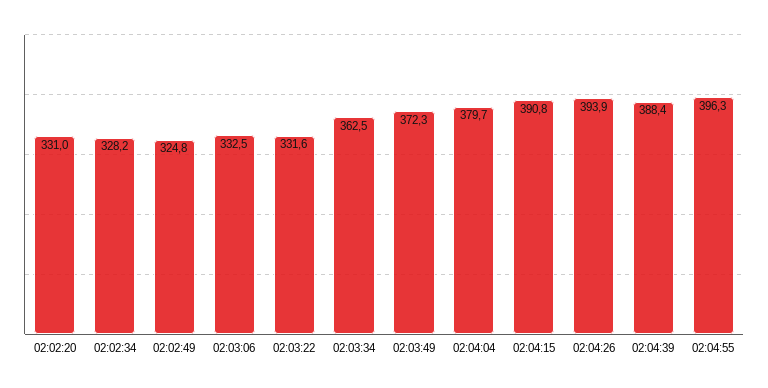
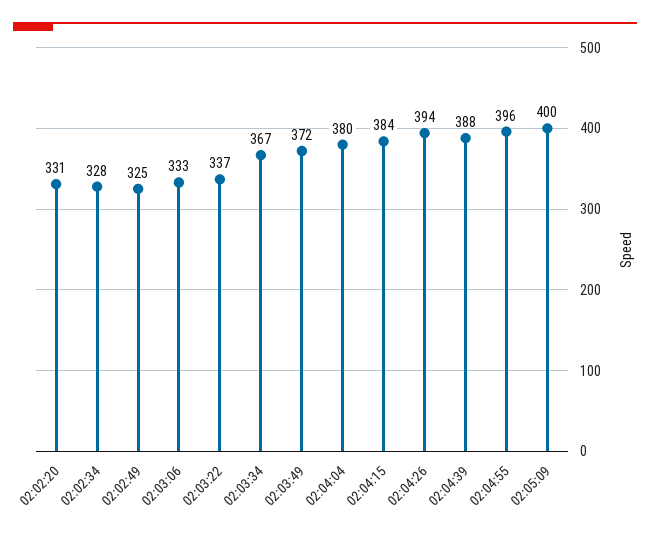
02:03:22: 331.6 -> 337
02:03:34: 362.5 -> 367
02:04:15: 390.8 -> 384
02:05:09: none -> 400

